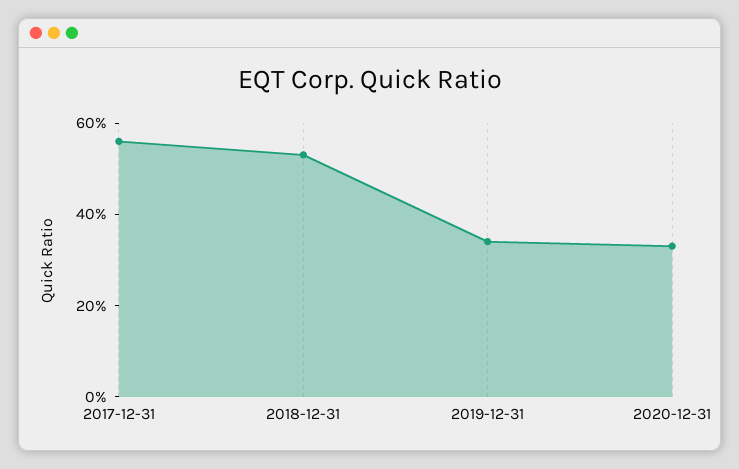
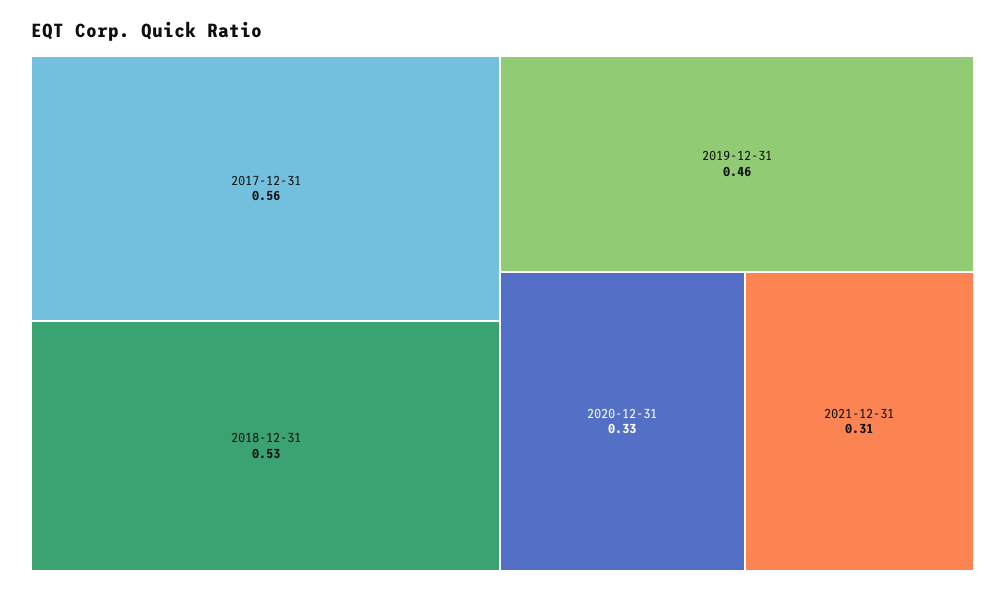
2019-12-31: 0.35 -> 0.46
2021-12-31: none -> 0.31

